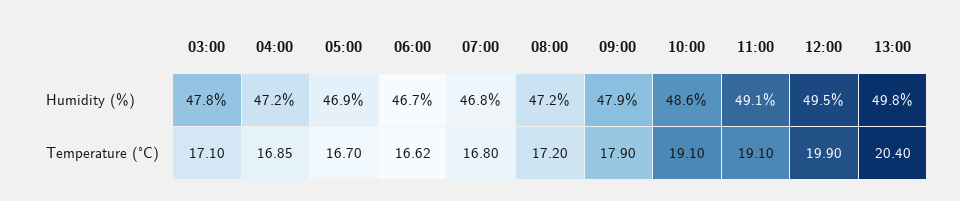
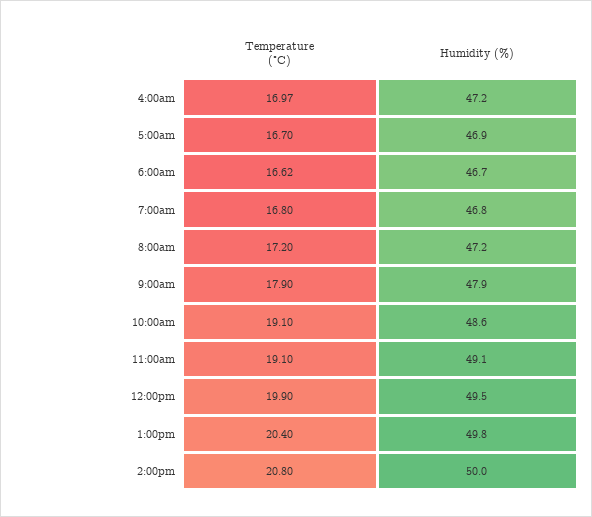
03:00, Humidity (%): 47.8 -> none
03:00, Temperature (°C): 17.1 -> none
04:00, Temperature (°C): 16.85 -> 16.97
2:00pm, Temperature (°C): none -> 20.8
2:00pm, Humidity (%): none -> 50

